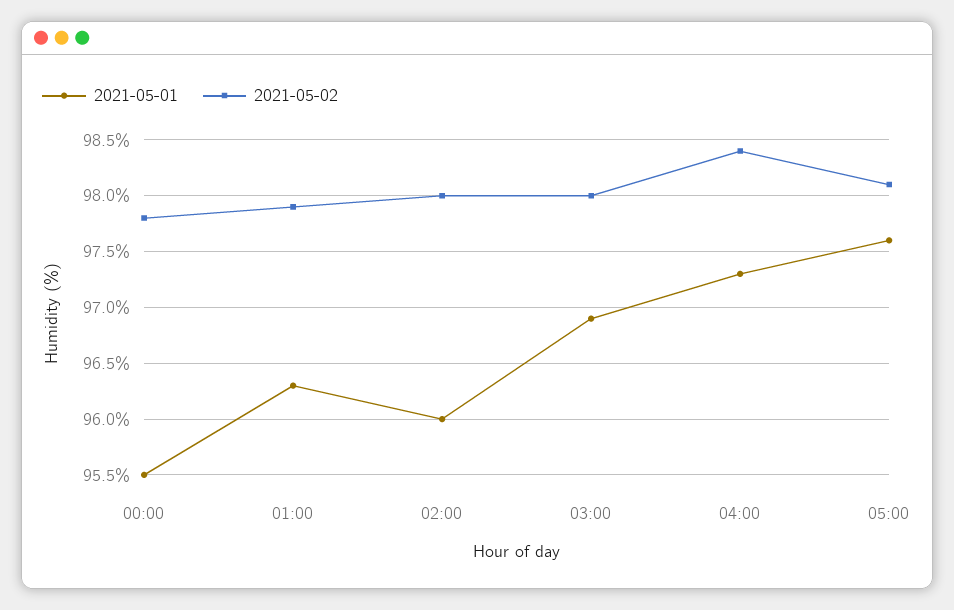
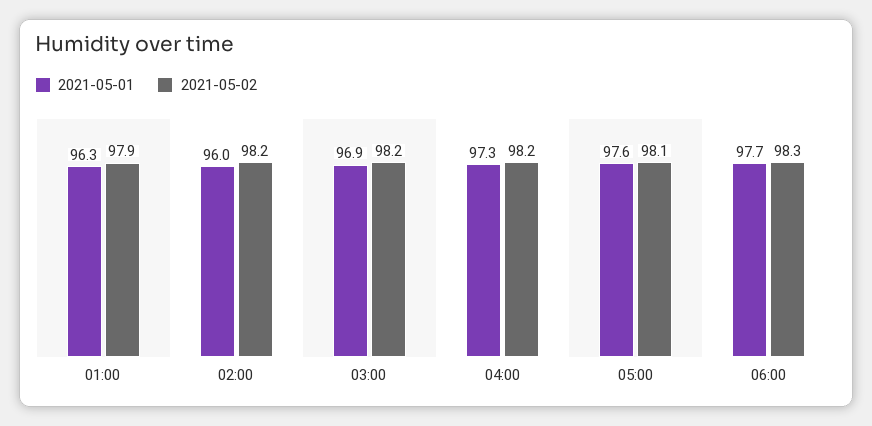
2021-05-01, 00:00: 95.5 -> none
2021-05-02, 00:00: 97.8 -> none
2021-05-02, 02:00: 98 -> 98.2
2021-05-02, 03:00: 98 -> 98.2
2021-05-02, 04:00: 98.4 -> 98.2
2021-05-01, 06:00: none -> 97.7
2021-05-02, 06:00: none -> 98.3

